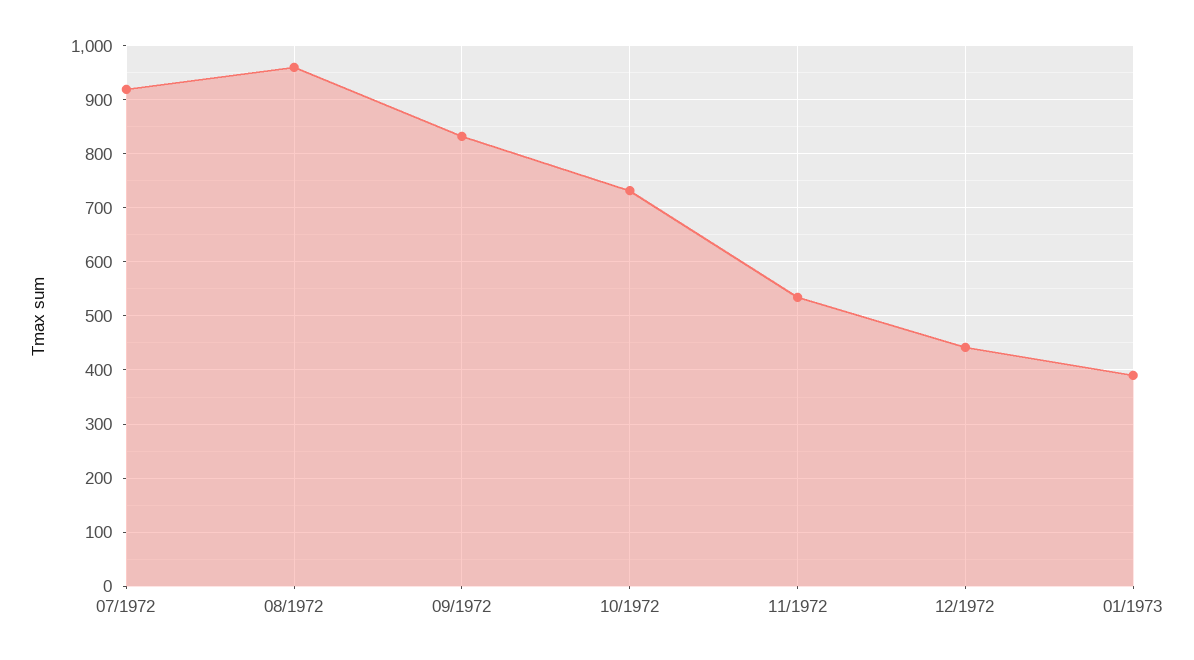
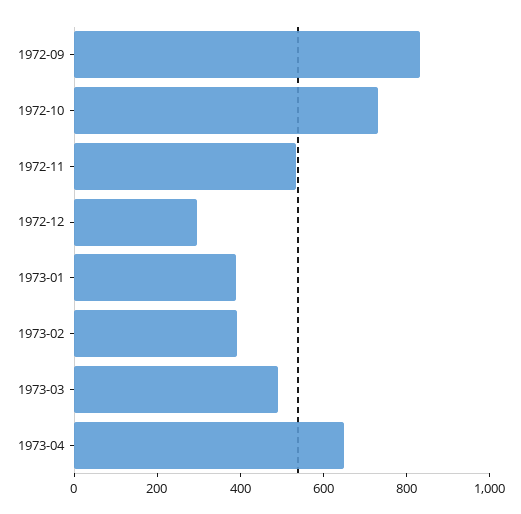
07/1972: 920 -> none
08/1972: 960 -> none
12/1972: 440 -> 300
1973-02: none -> 400
1973-03: none -> 500
1973-04: none -> 650

